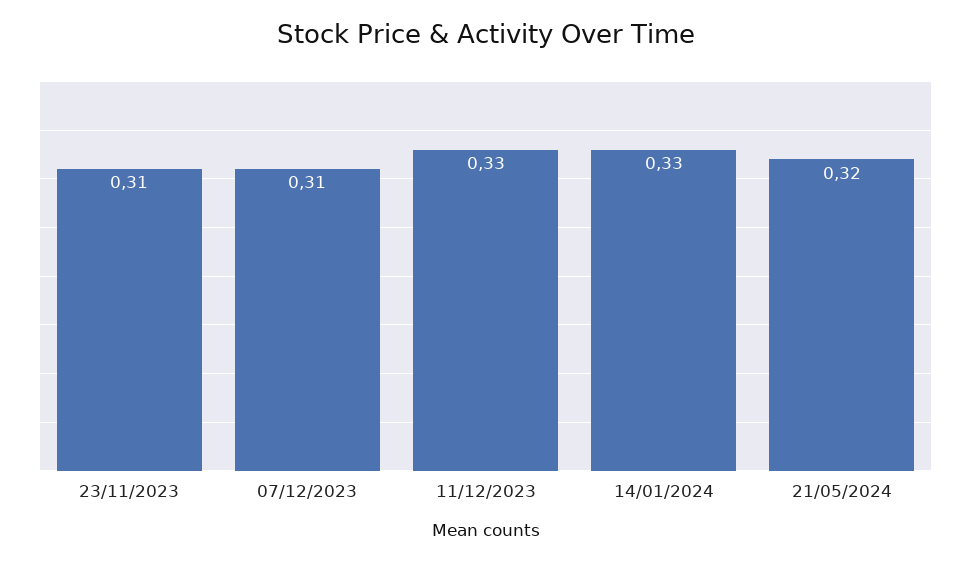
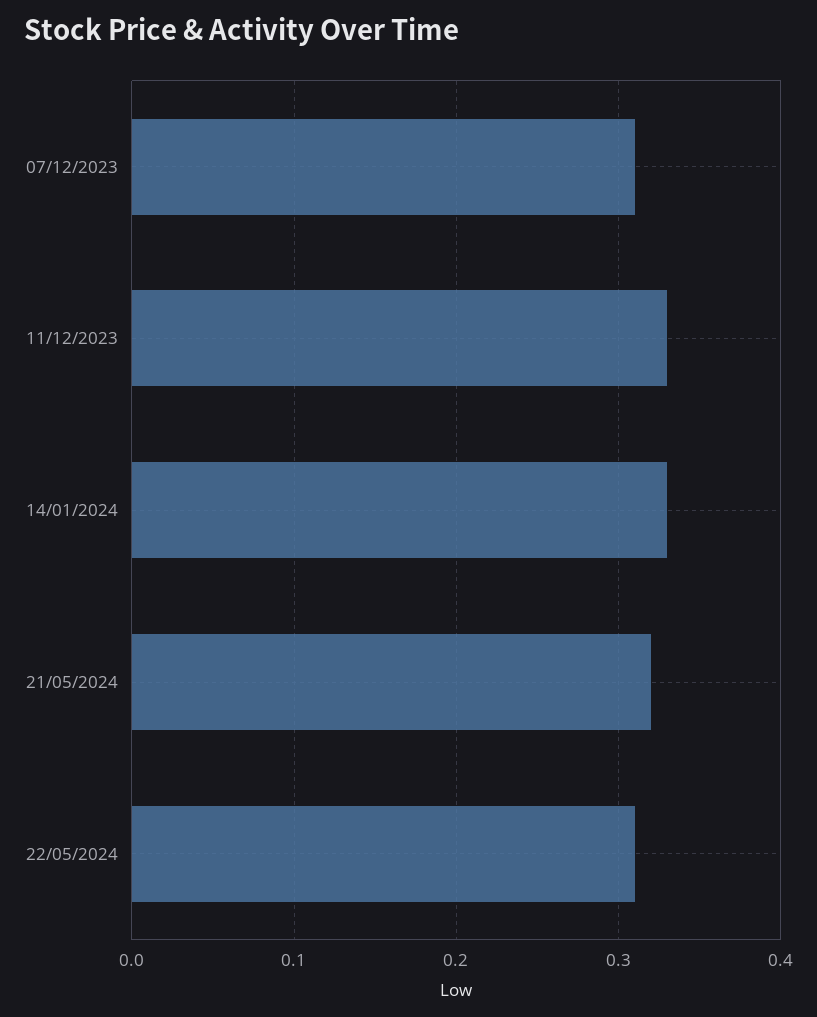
23/11/2023: 0.31 -> none
22/05/2024: none -> 0.31

